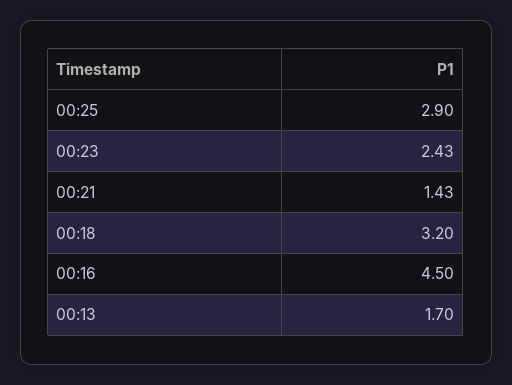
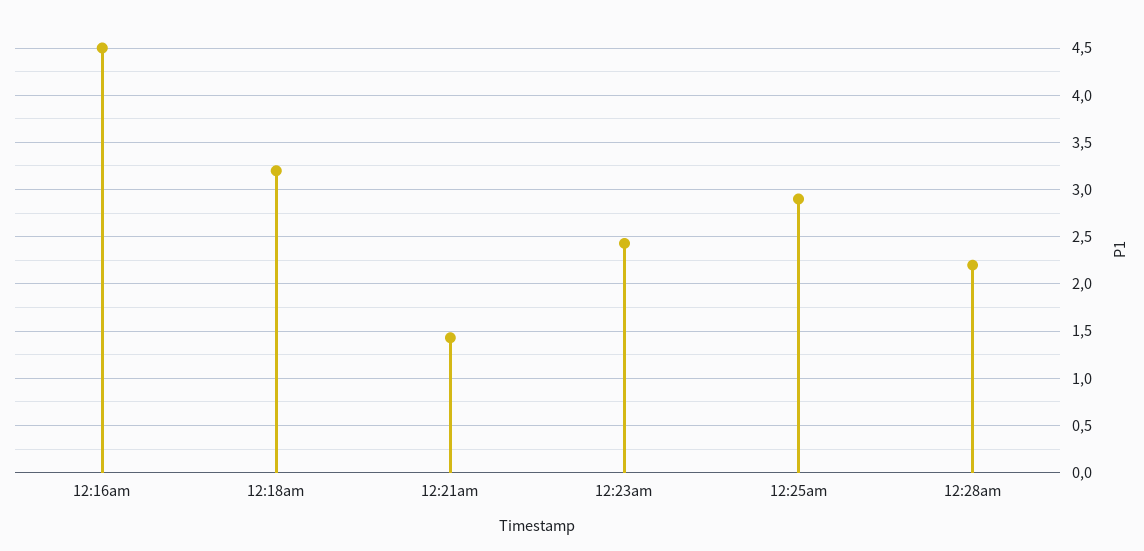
00:13: 1.7 -> none
12:28am: none -> 2.2

